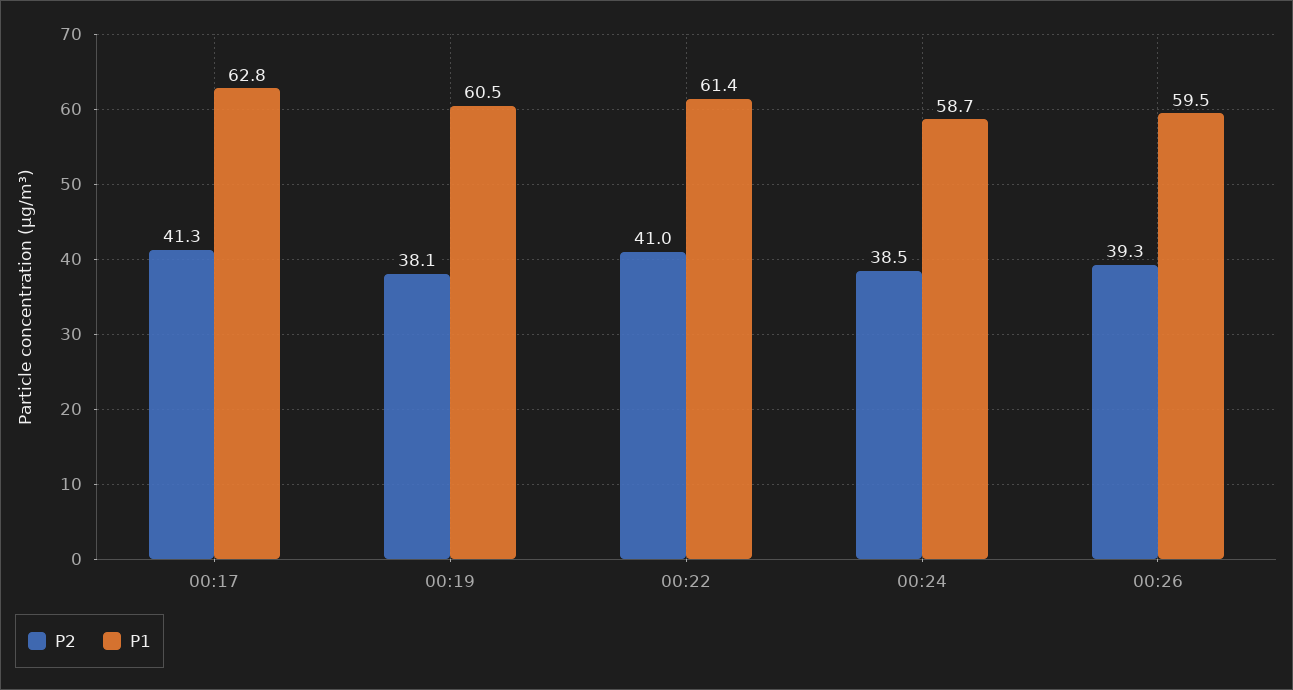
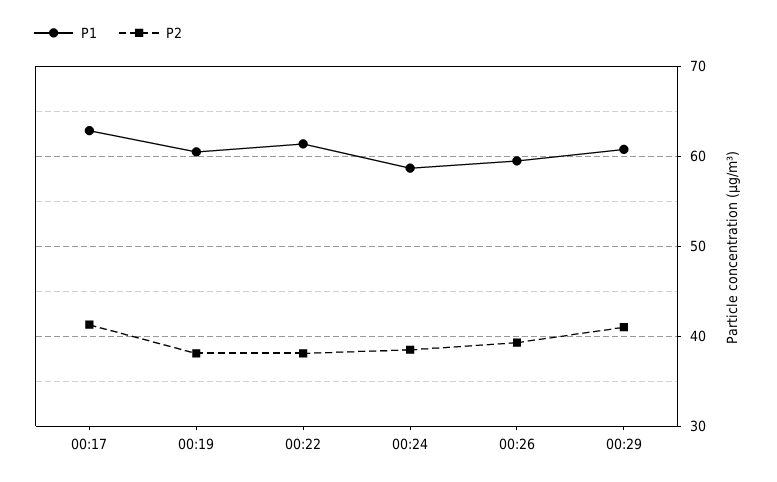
P2, 00:22: 41 -> 38
P1, 00:29: none -> 61
P2, 00:29: none -> 41

